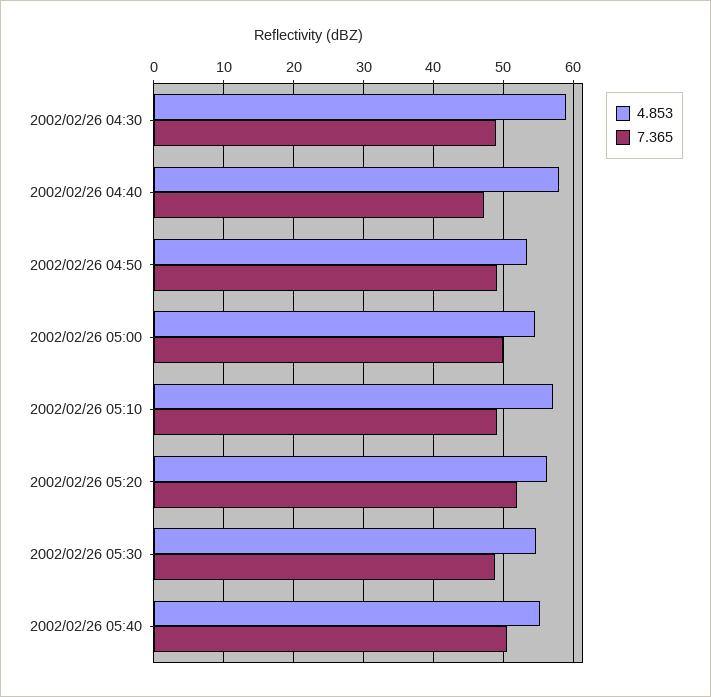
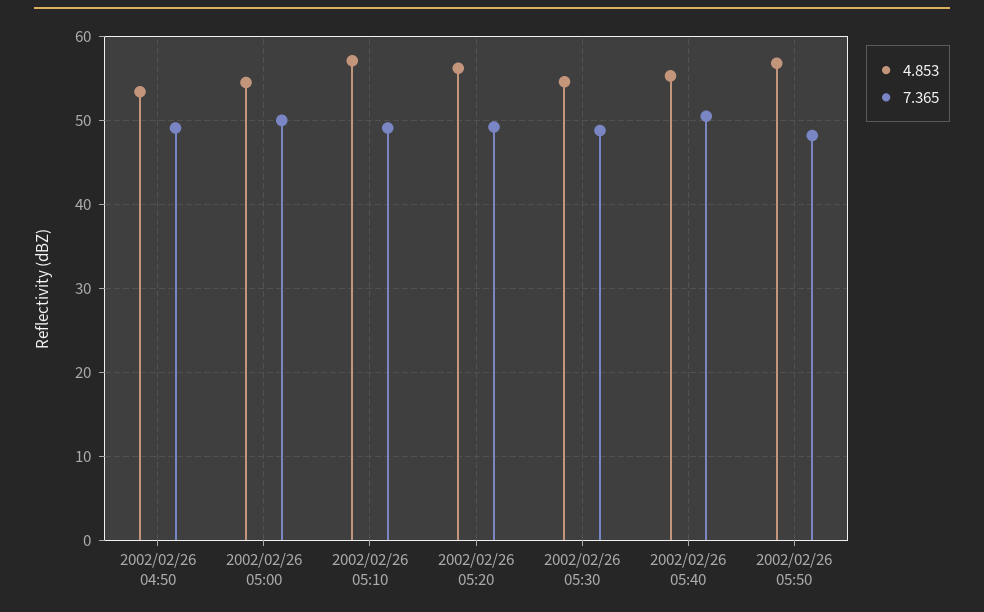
4.853, 2002/02/26 04:30: 59 -> none
7.365, 2002/02/26 04:30: 49 -> none
4.853, 2002/02/26 04:40: 58 -> none
7.365, 2002/02/26 04:40: 47 -> none
7.365, 2002/02/26 05:20: 52 -> 49
4.853, 2002/02/26 05:50: none -> 57
7.365, 2002/02/26 05:50: none -> 48

